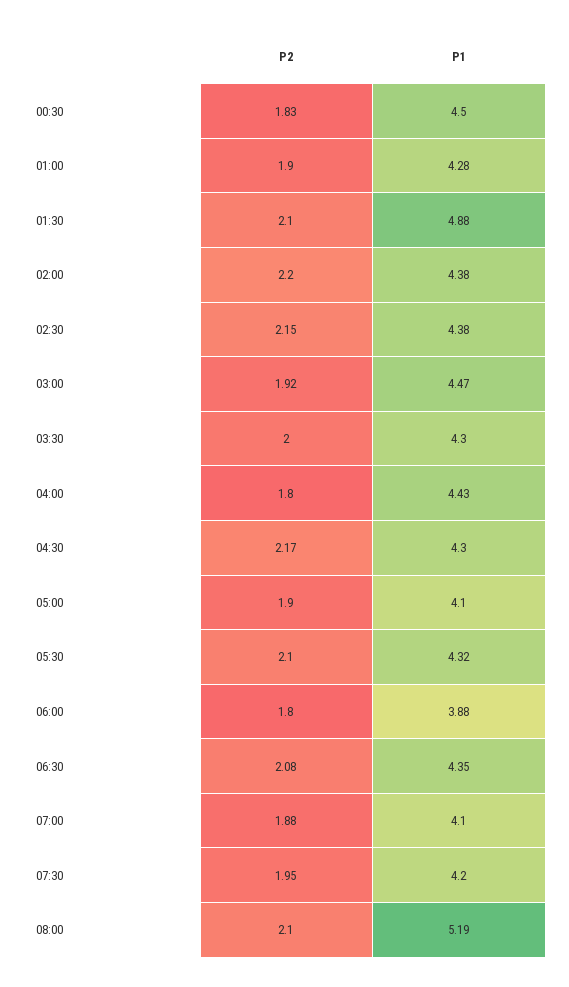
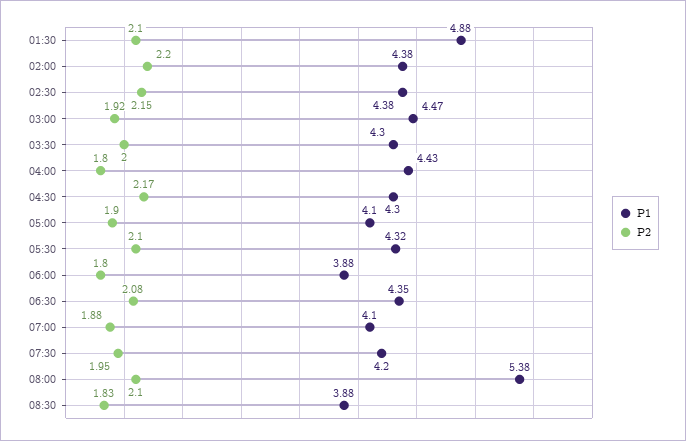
P2, 00:30: 1.83 -> none
P1, 00:30: 4.5 -> none
P2, 01:00: 1.9 -> none
P1, 01:00: 4.28 -> none
P1, 08:00: 5.19 -> 5.38
P1, 08:30: none -> 3.88
P2, 08:30: none -> 1.83

